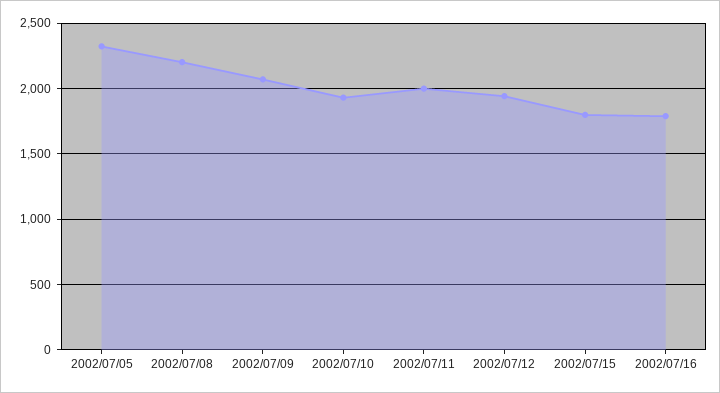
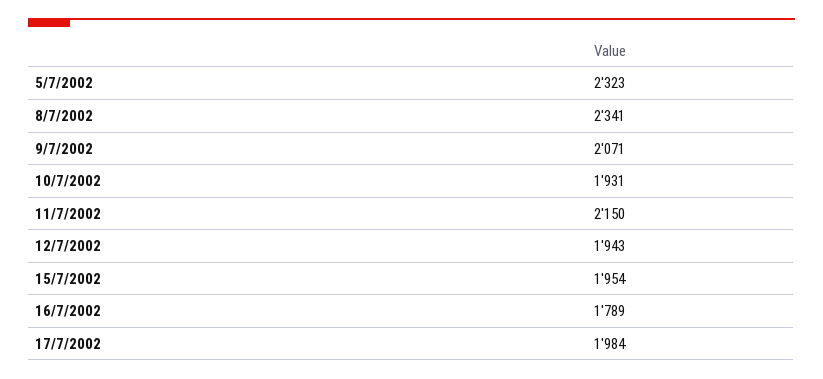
2002/07/08: 2200 -> 2341
2002/07/11: 2000 -> 2150
2002/07/15: 1800 -> 1954
17/7/2002: none -> 1984

